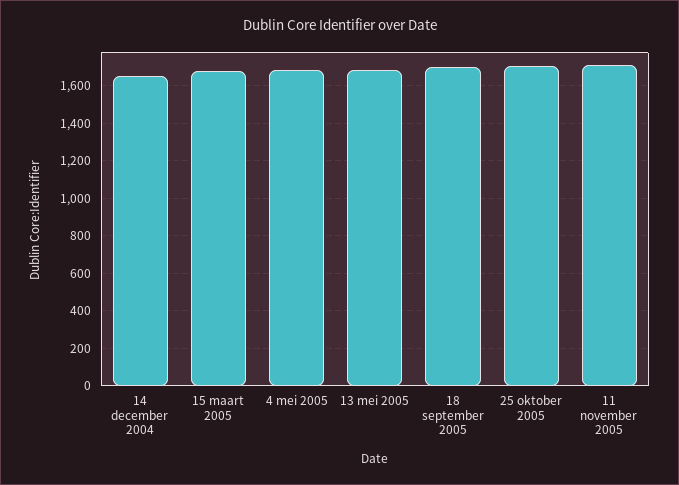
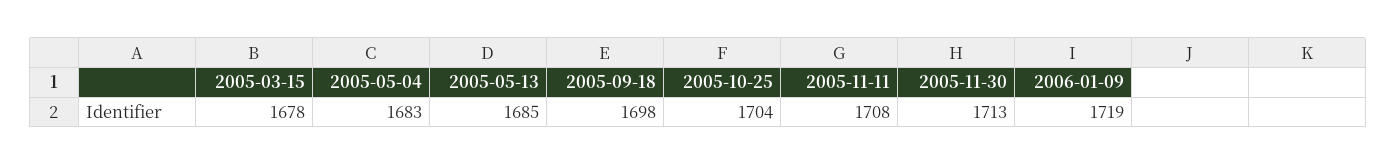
14 december 2004: 1650 -> none
2005-11-30: none -> 1713
2006-01-09: none -> 1719

